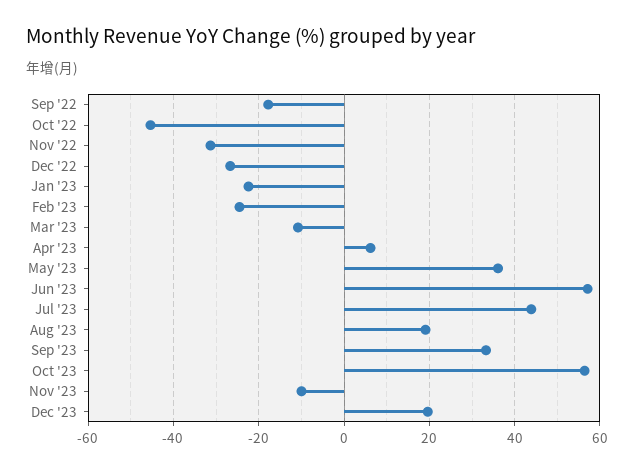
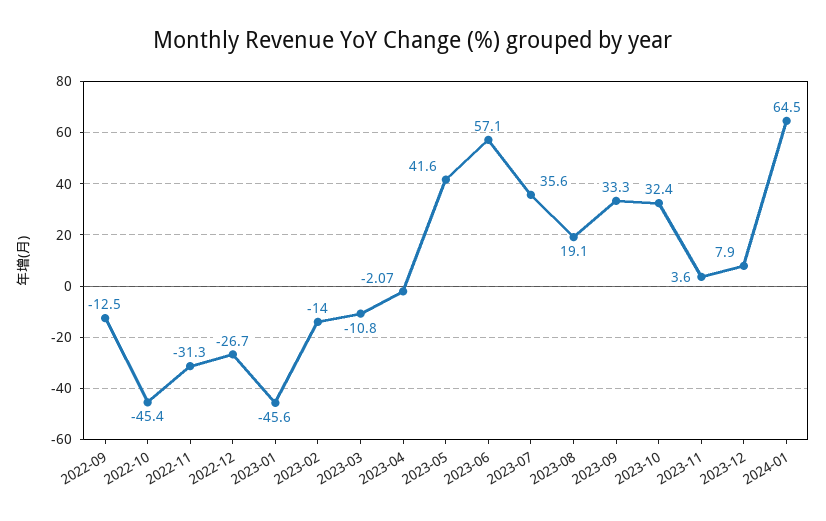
Sep '22: -18 -> -12.5
Jan '23: -22 -> -45.6
Feb '23: -24 -> -14
Apr '23: 6 -> -2.07
May '23: 36 -> 41.6
Jul '23: 44 -> 35.6
Oct '23: 56 -> 32.4
Nov '23: -10 -> 3.6
Dec '23: 20 -> 7.9
2024-01: none -> 64.5

